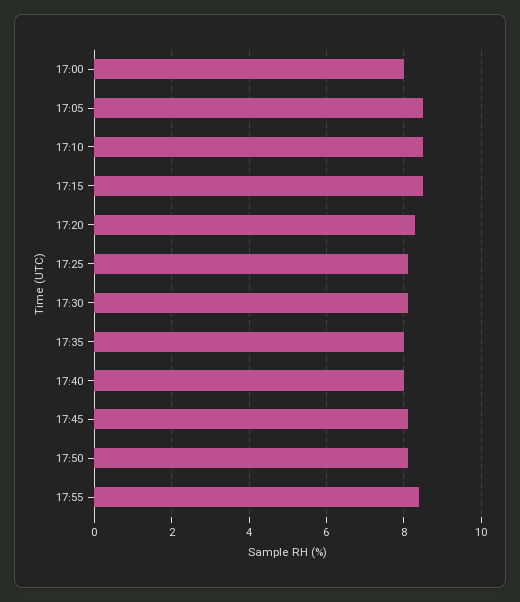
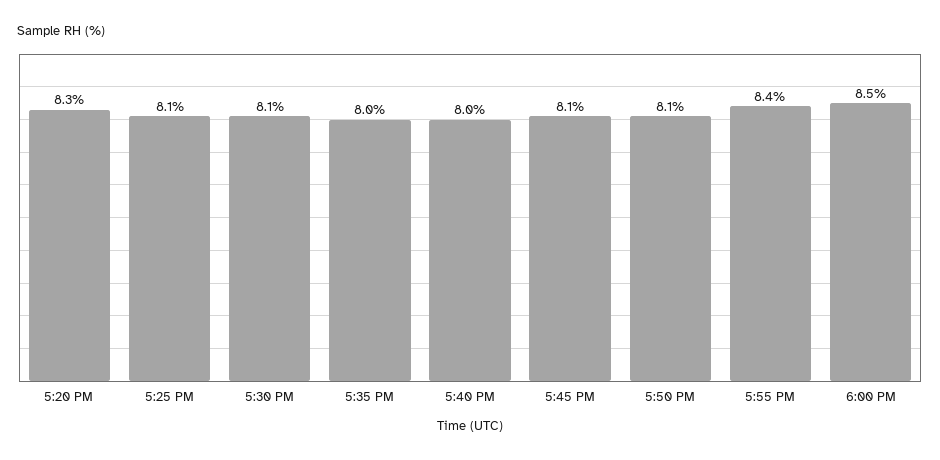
17:00: 8 -> none
17:05: 8.5 -> none
17:10: 8.5 -> none
17:15: 8.5 -> none
6:00 PM: none -> 8.5

